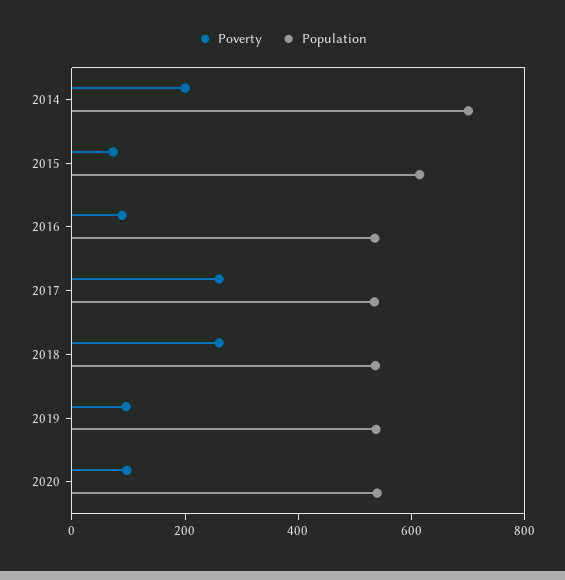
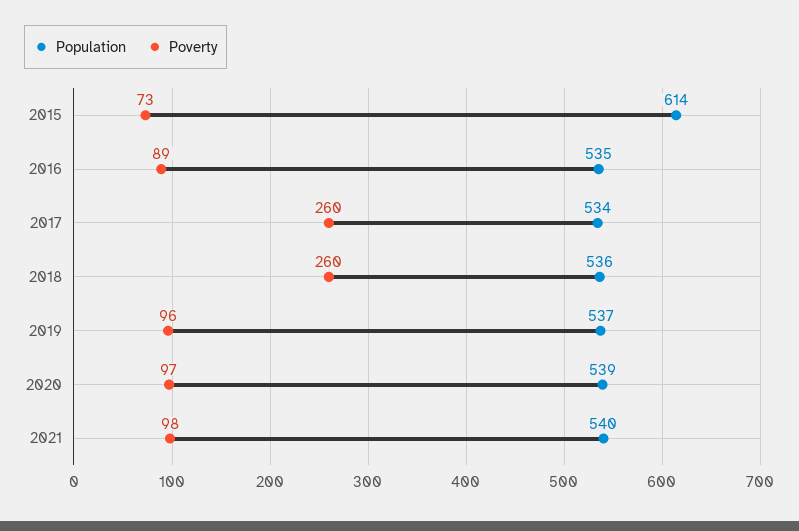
Poverty, 2014: 200 -> none
Population, 2014: 700 -> none
Population, 2021: none -> 540
Poverty, 2021: none -> 98

